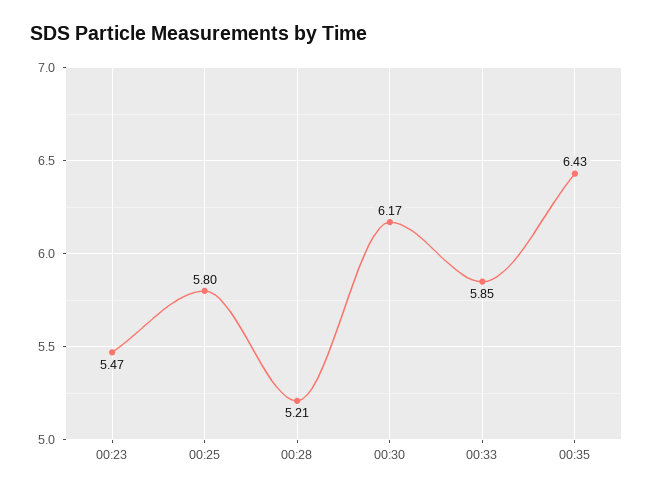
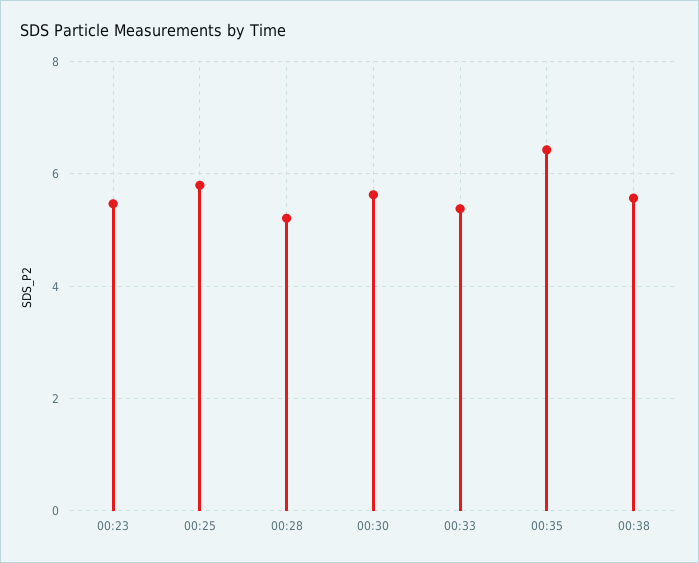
00:30: 6.17 -> 5.6
00:33: 5.85 -> 5.4
00:38: none -> 5.6

